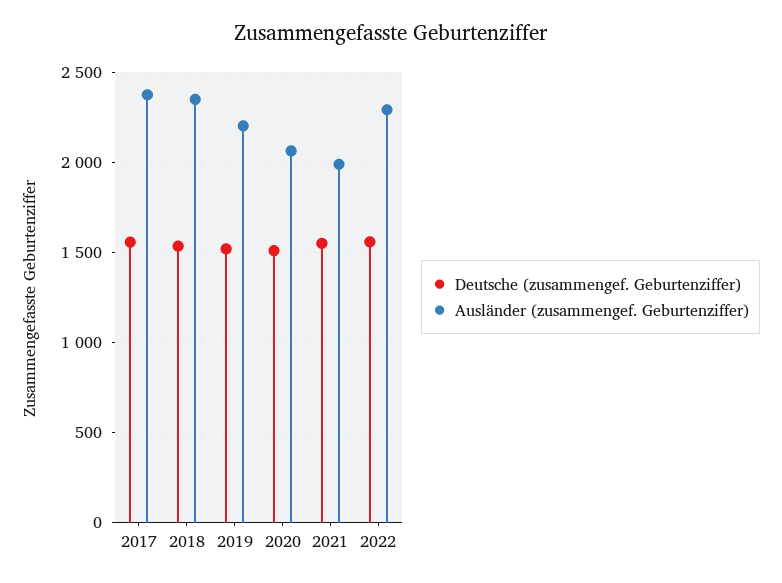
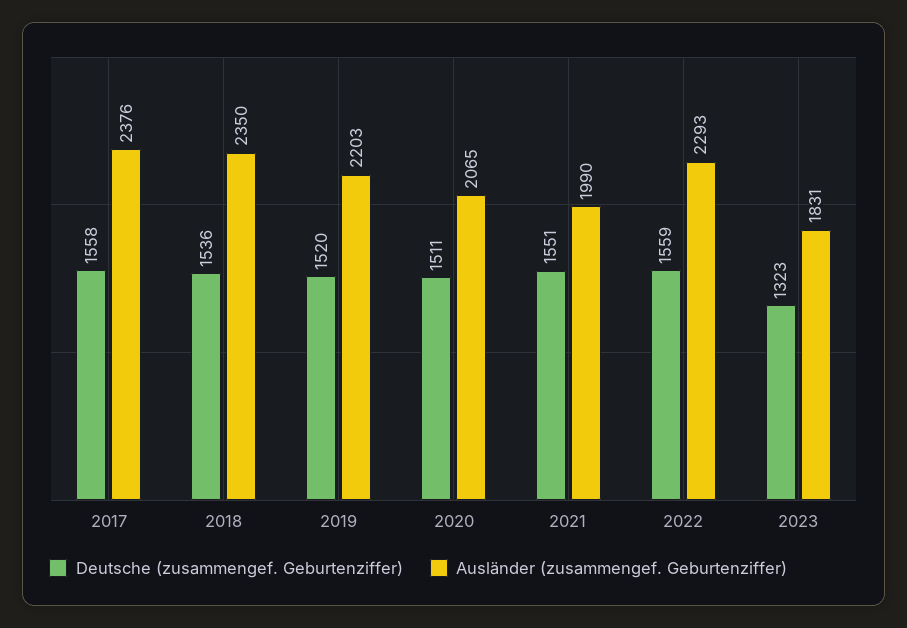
Deutsche (zusammengef. Geburtenziffer), 2023: none -> 1323
Ausländer (zusammengef. Geburtenziffer), 2023: none -> 1831

